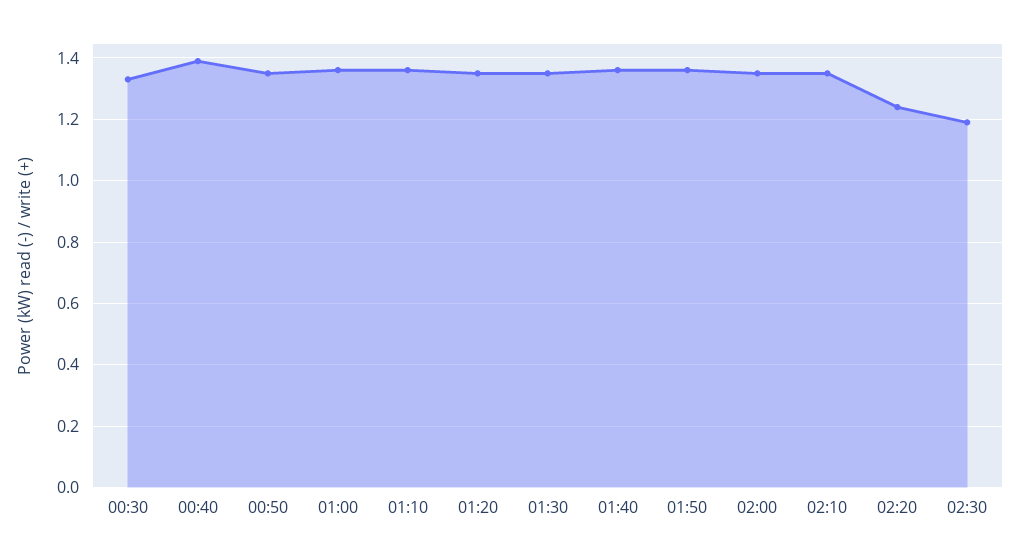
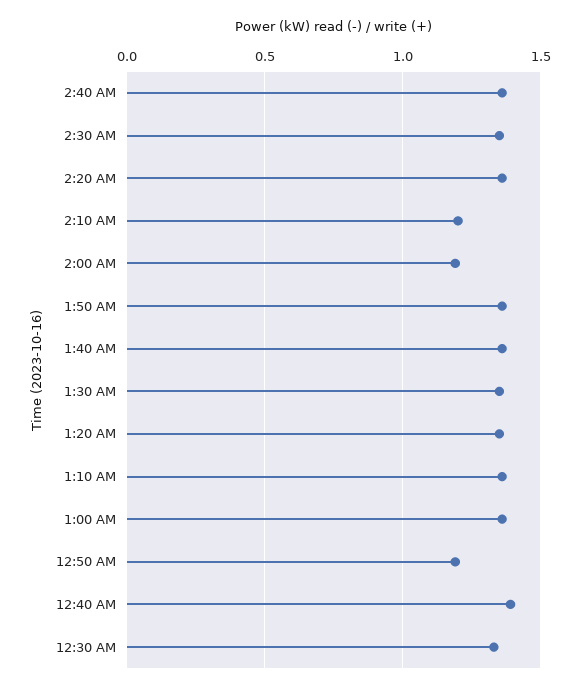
00:50: 1.35 -> 1.2
02:00: 1.35 -> 1.2
02:10: 1.35 -> 1.2
02:20: 1.25 -> 1.35
02:30: 1.2 -> 1.35
2:40 AM: none -> 1.35

